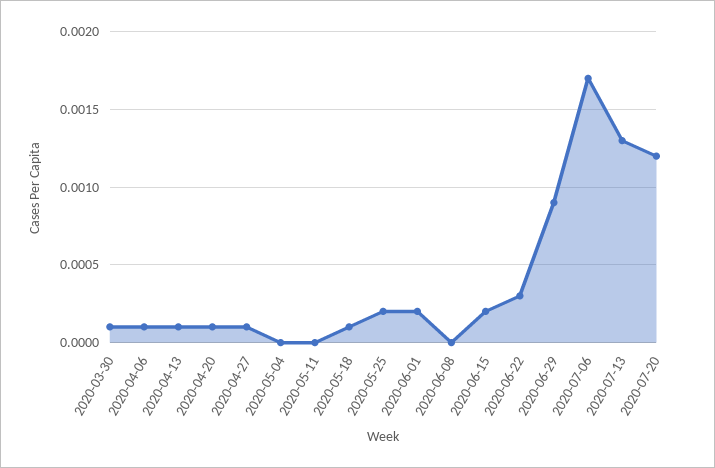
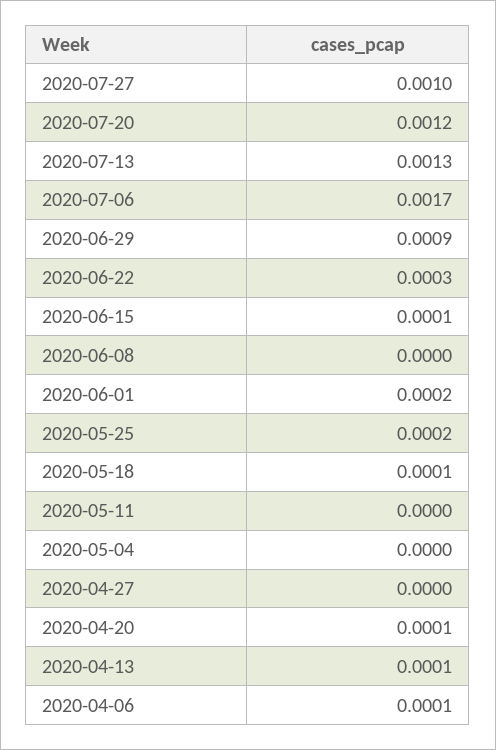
2020-03-30: 0.0001 -> none
2020-04-27: 0.0001 -> 0
2020-06-15: 0.0002 -> 0.0001
2020-07-27: none -> 0.001

